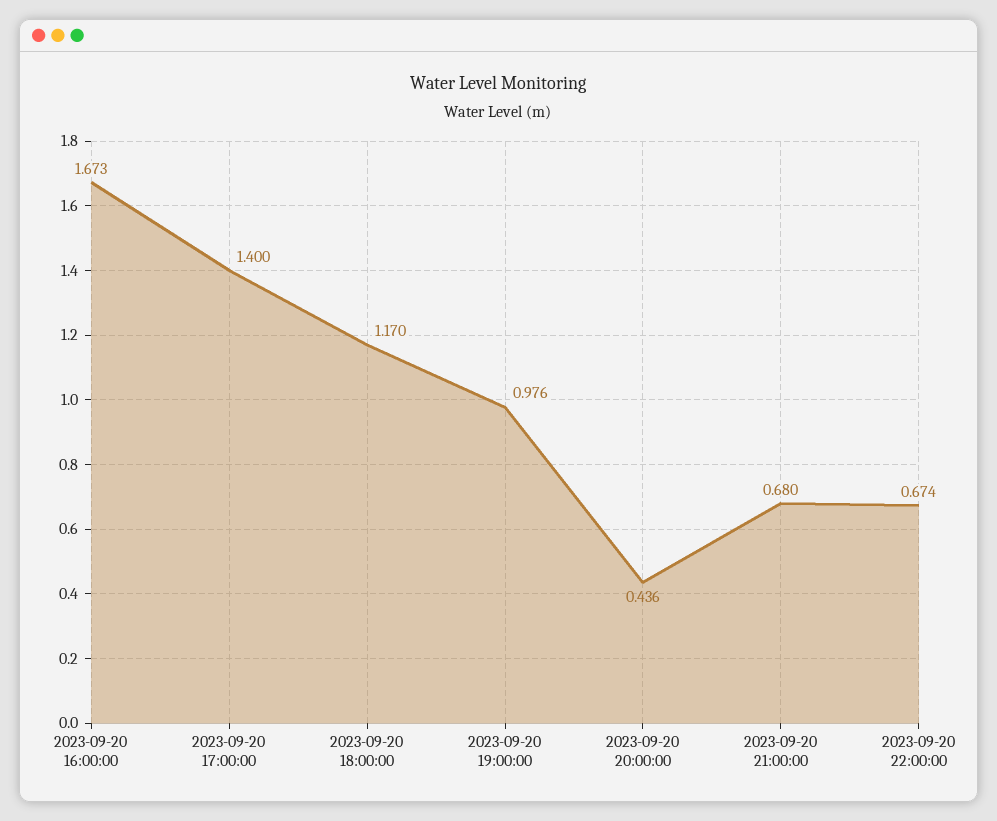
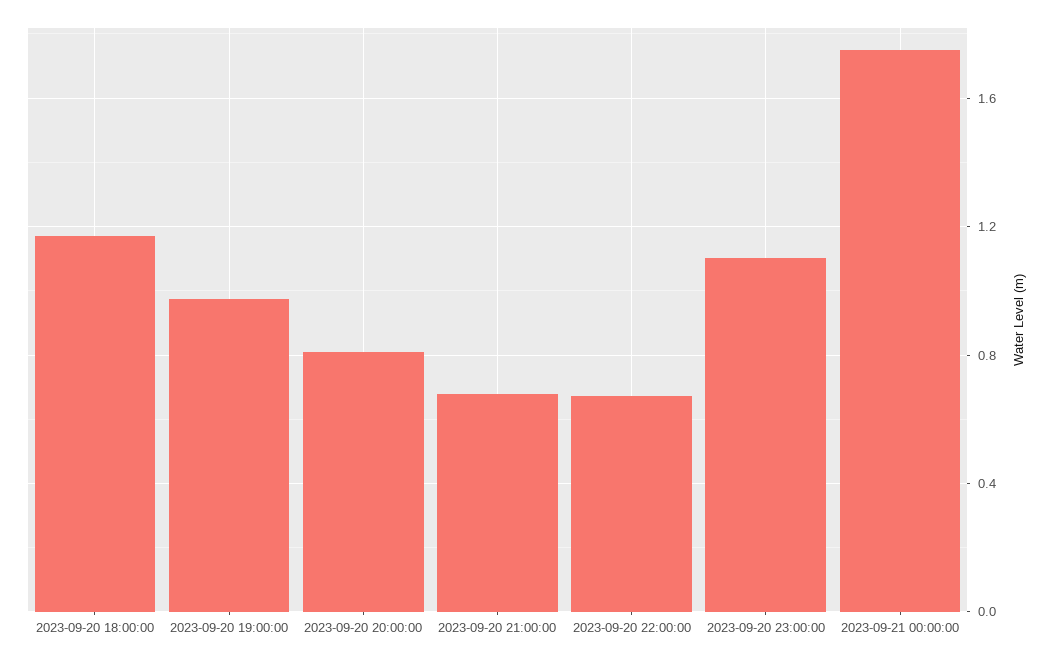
2023-09-20 16:00:00: 1.673 -> none
2023-09-20 17:00:00: 1.4 -> none
2023-09-20 20:00:00: 0.436 -> 0.8
2023-09-20 23:00:00: none -> 1.1
2023-09-21 00:00:00: none -> 1.75

